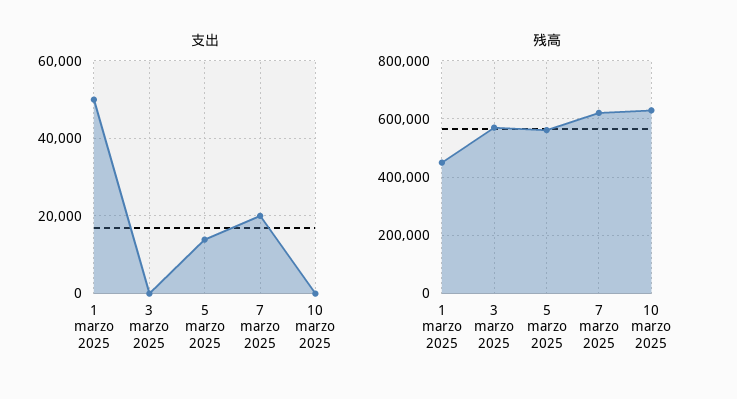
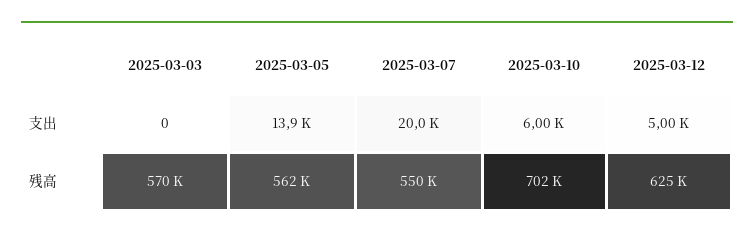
支出, 1 marzo 2025: 50000 -> none
支出, 10 marzo 2025: 0 -> 6000
残高, 1 marzo 2025: 450000 -> none
残高, 7 marzo 2025: 625000 -> 550000
残高, 10 marzo 2025: 625000 -> 702000
支出, 2025-03-12: none -> 5000
残高, 2025-03-12: none -> 625000

